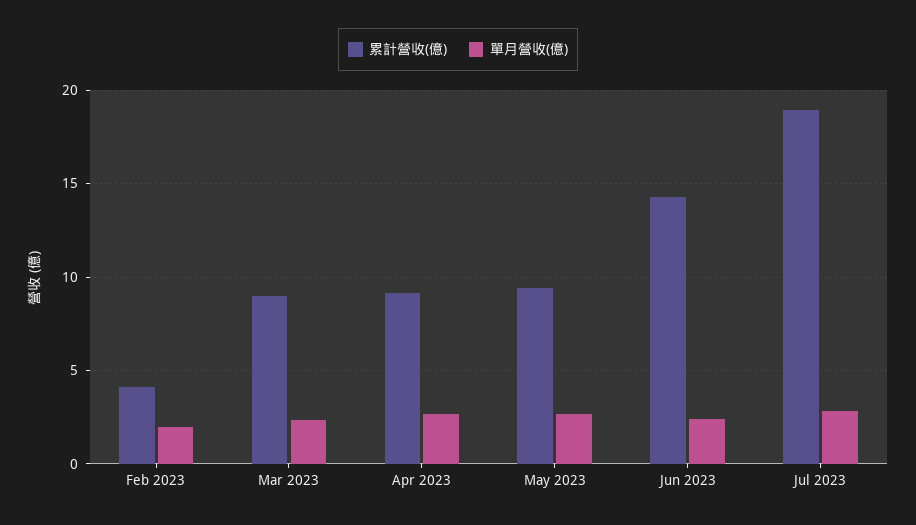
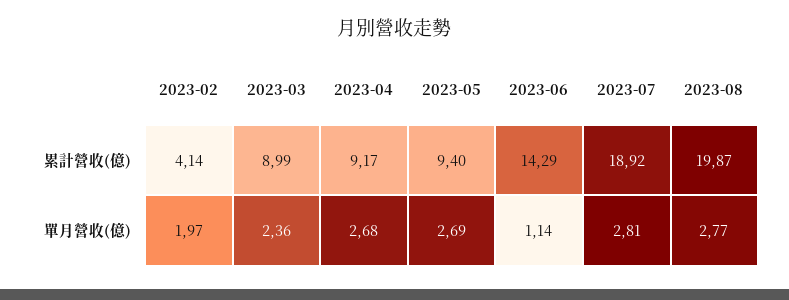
單月營收(億), Jun 2023: 2.5 -> 1.14
累計營收(億), 2023-08: none -> 19.87
單月營收(億), 2023-08: none -> 2.77

